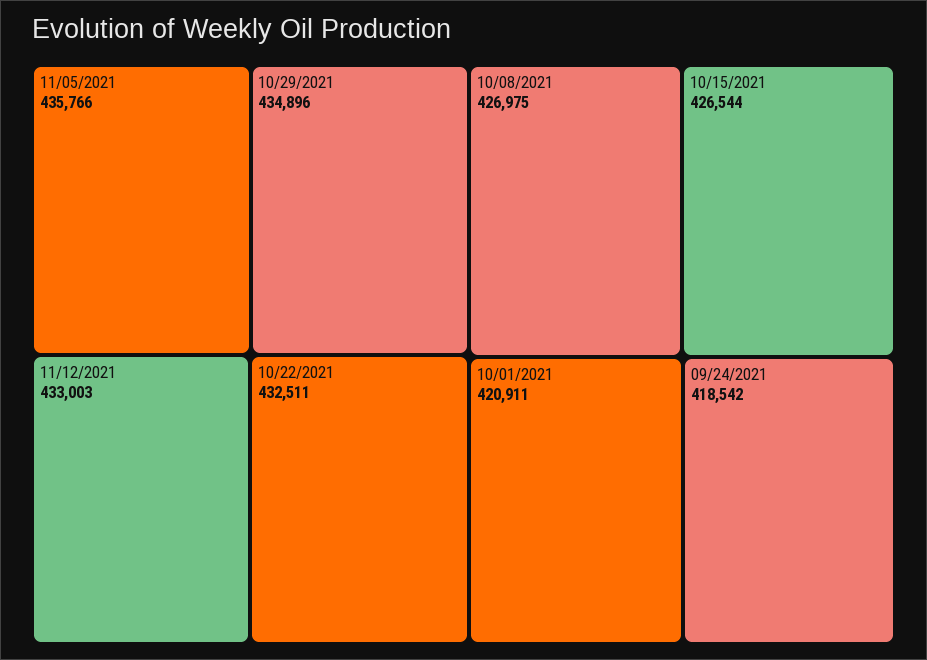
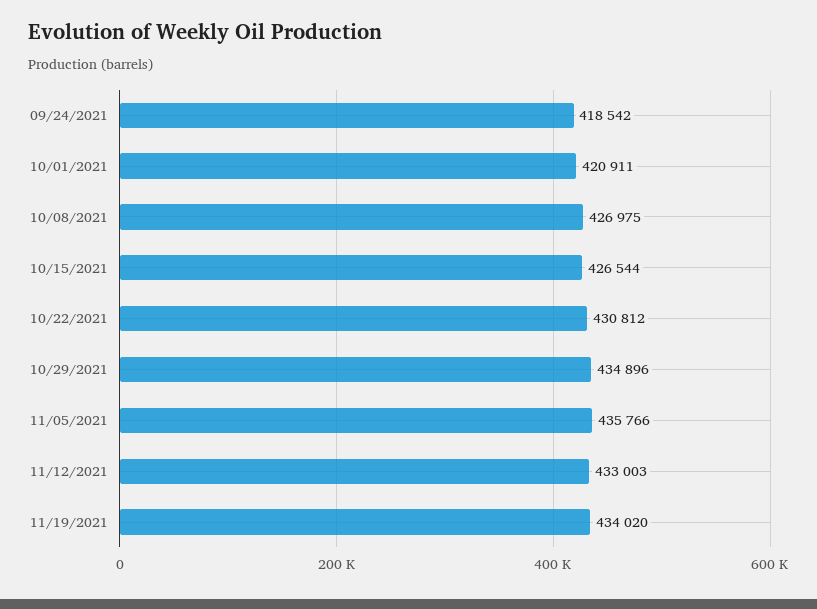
10/22/2021: 432511 -> 430812
11/19/2021: none -> 434020

